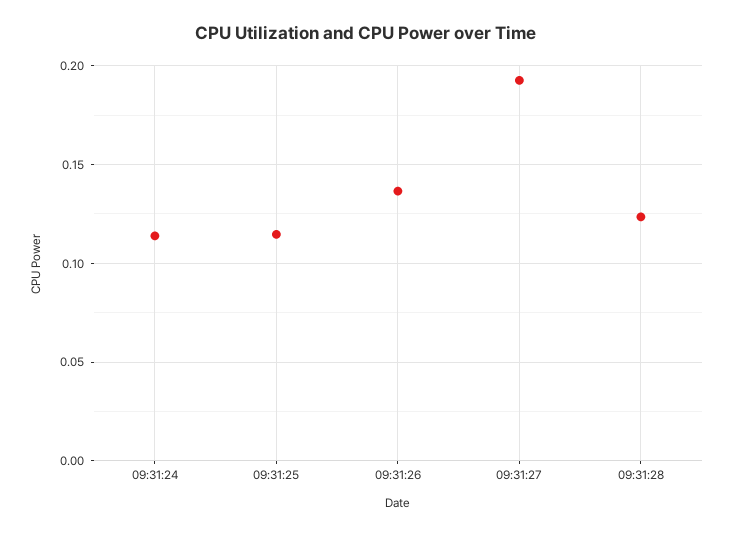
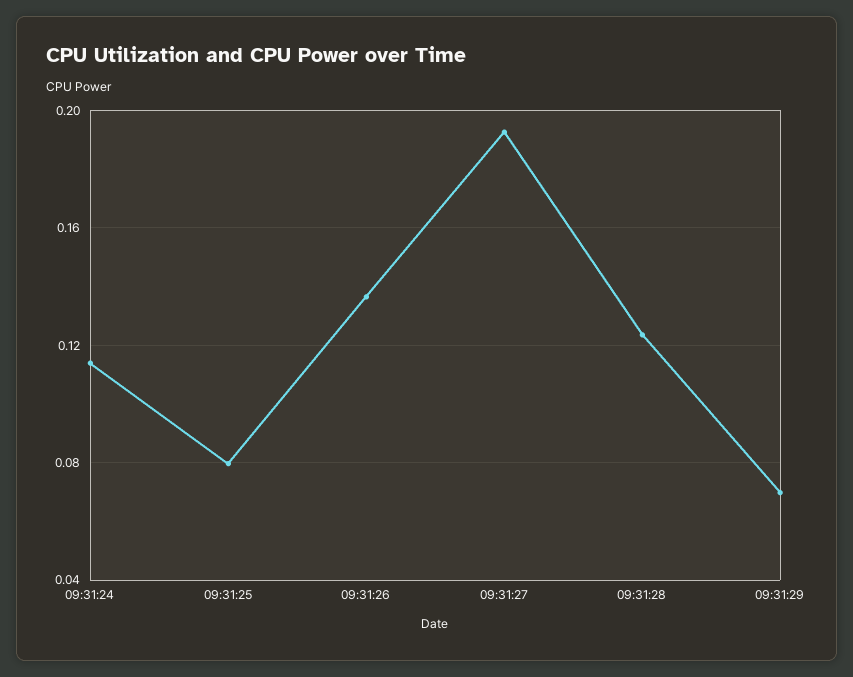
09:31:25: 0.115 -> 0.08
09:31:29: none -> 0.07

